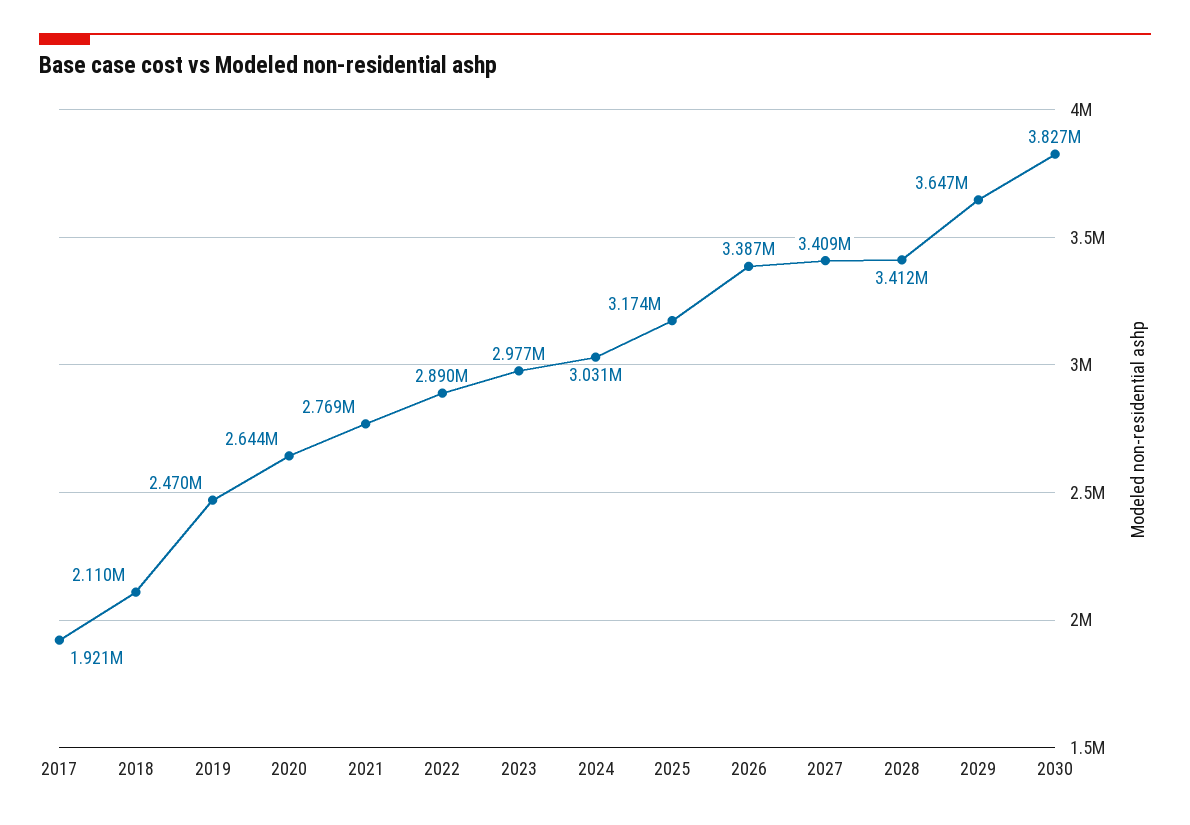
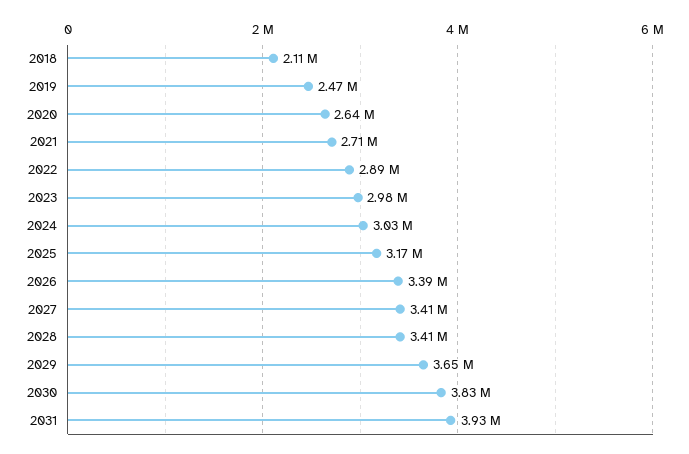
2017: 1921000 -> none
2021: 2769000 -> 2710000
2031: none -> 3930000

